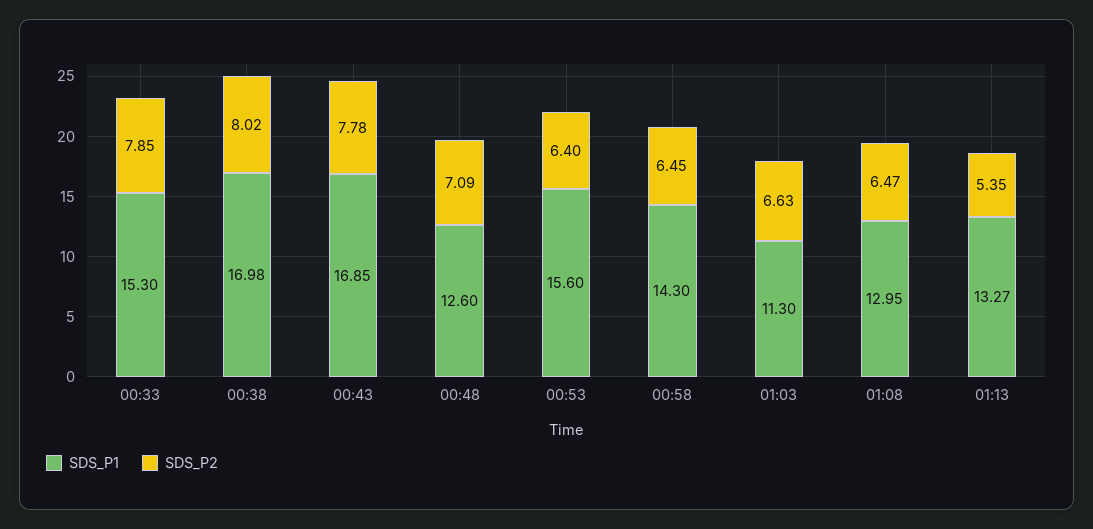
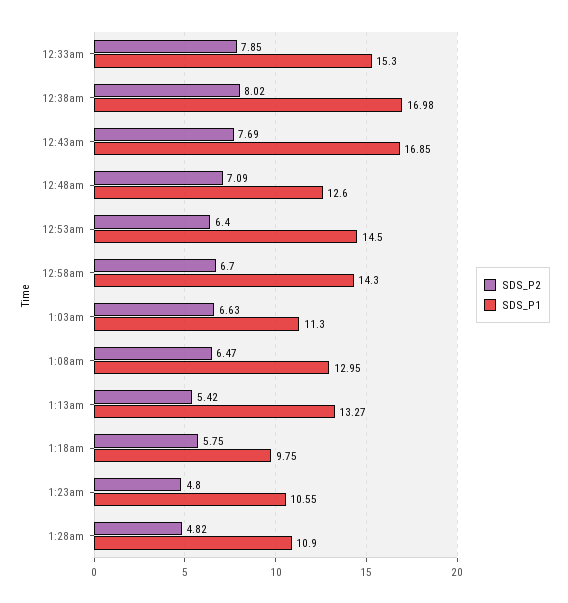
SDS_P2, 00:43: 7.78 -> 7.69
SDS_P1, 00:53: 15.6 -> 14.5
SDS_P2, 00:58: 6.45 -> 6.7
SDS_P2, 01:13: 5.35 -> 5.42
SDS_P2, 1:18am: none -> 5.75
SDS_P1, 1:18am: none -> 9.75
SDS_P2, 1:23am: none -> 4.8
SDS_P1, 1:23am: none -> 10.55
SDS_P2, 1:28am: none -> 4.82
SDS_P1, 1:28am: none -> 10.9

